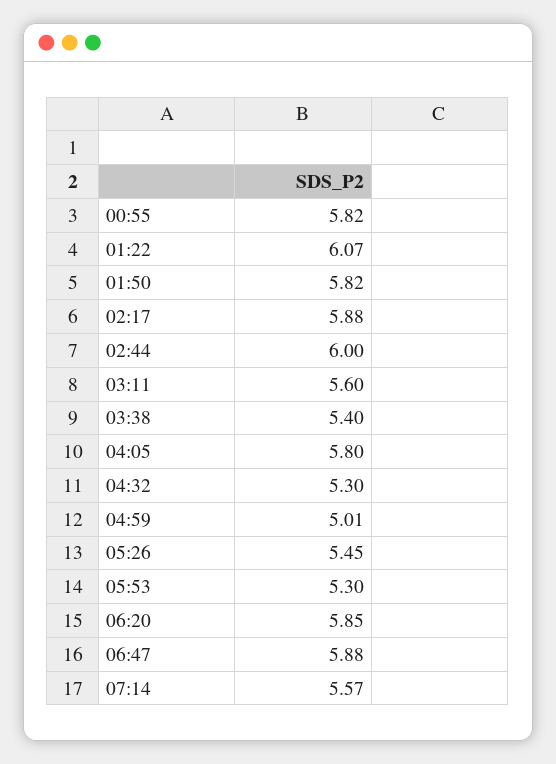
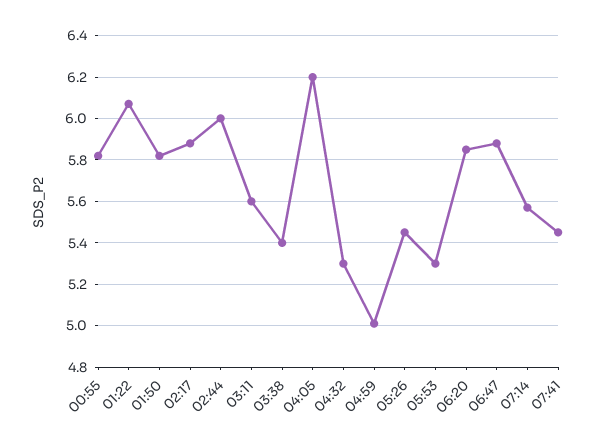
04:05: 5.8 -> 6.2
07:41: none -> 5.45

